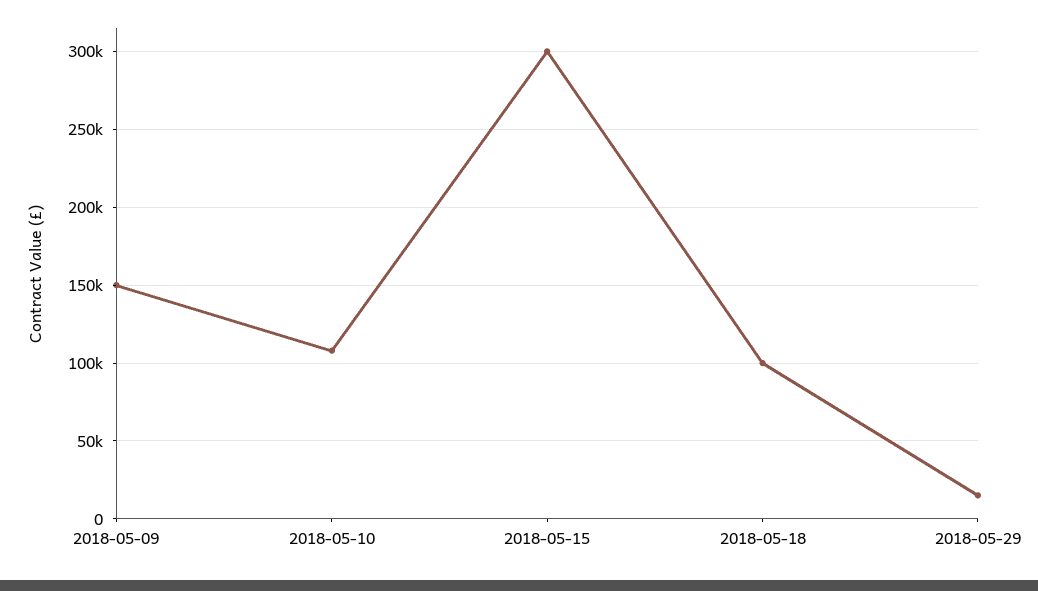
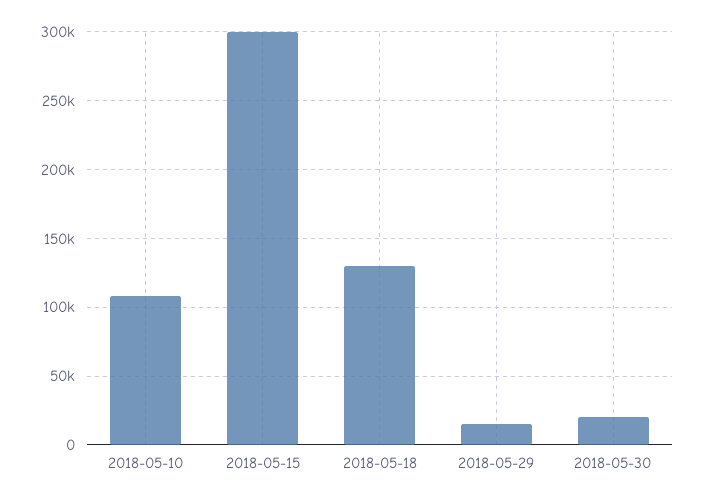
2018-05-09: 150000 -> none
2018-05-18: 100000 -> 130000
2018-05-30: none -> 20000

